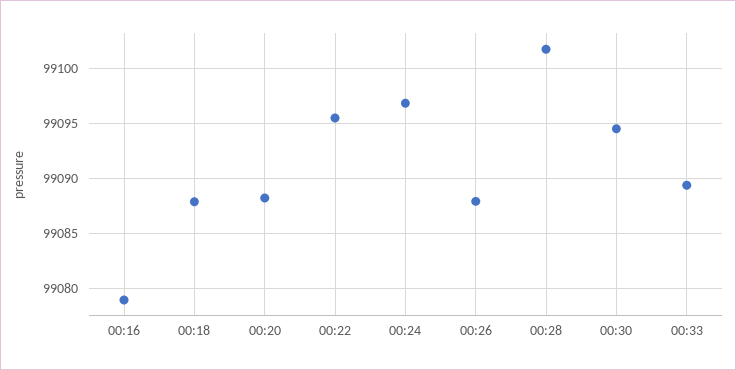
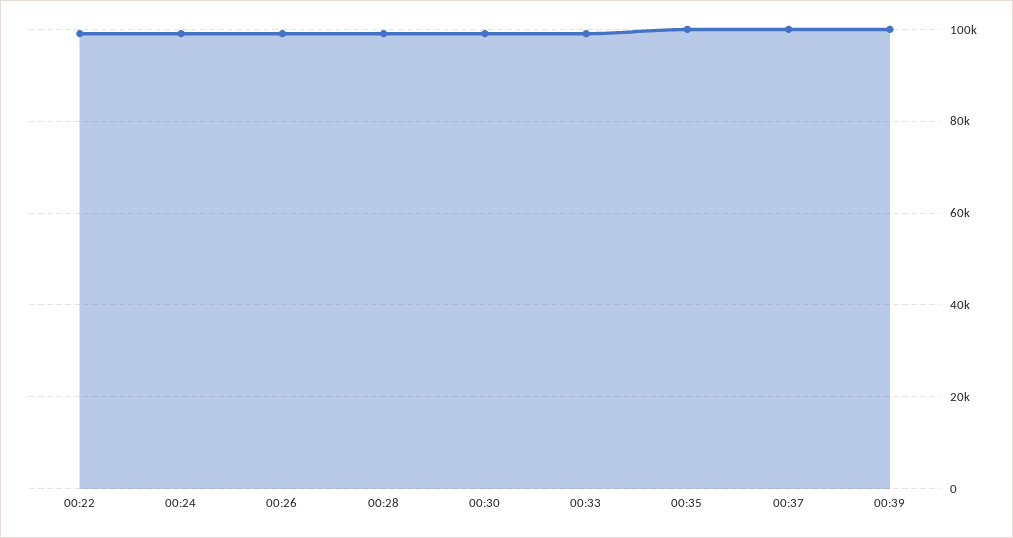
00:16: 99079 -> none
00:18: 99088 -> none
00:20: 99088 -> none
00:35: none -> 100000
00:37: none -> 100000
00:39: none -> 100000

